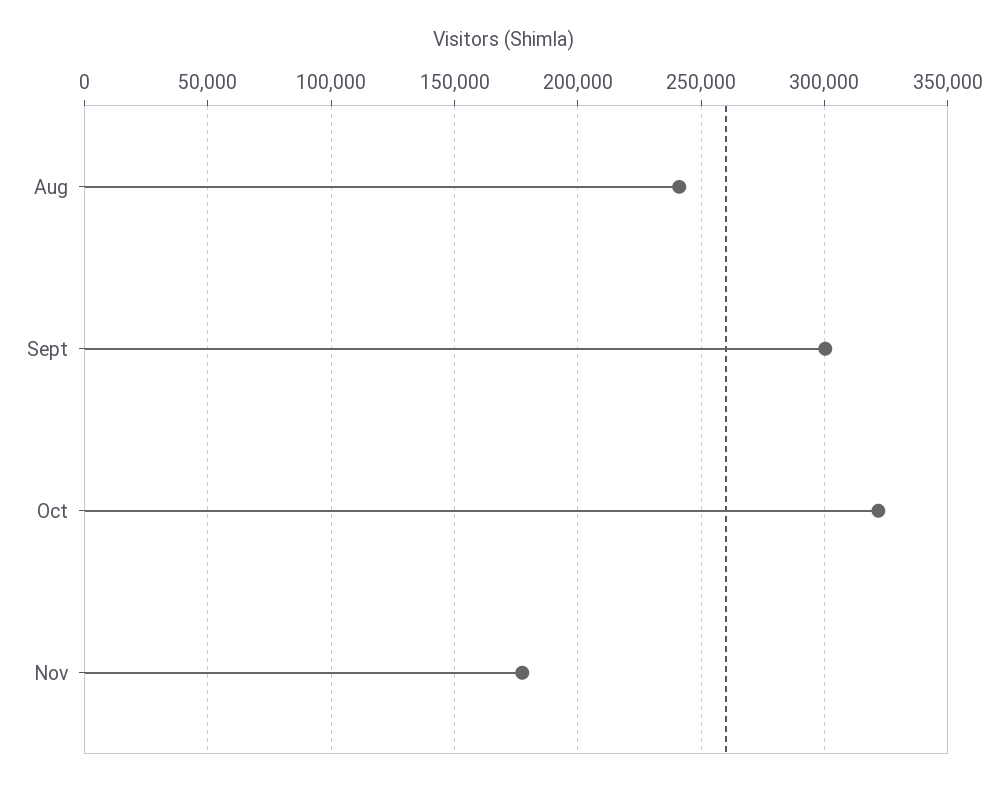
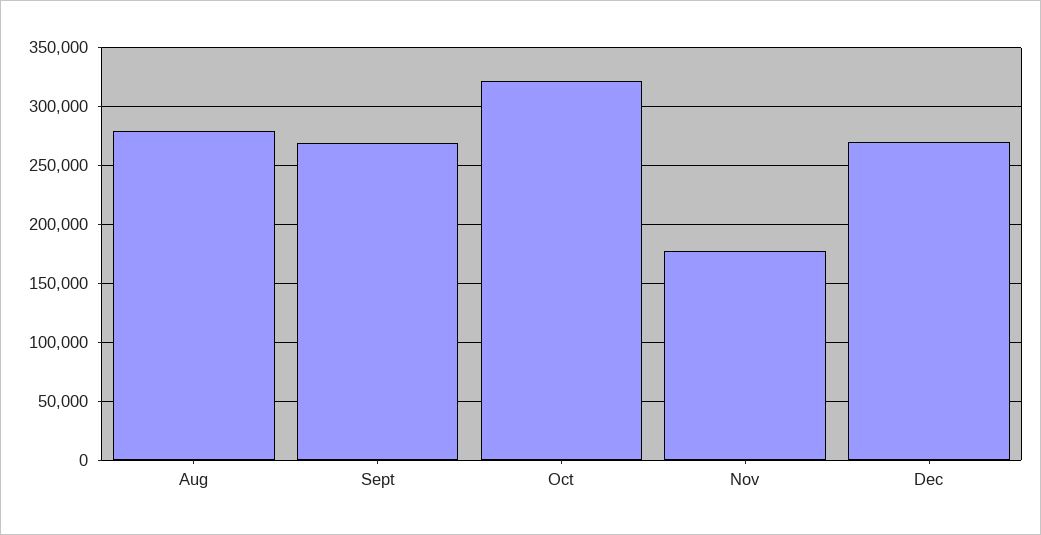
Aug: 240000 -> 280000
Sept: 300000 -> 270000
Dec: none -> 270000

